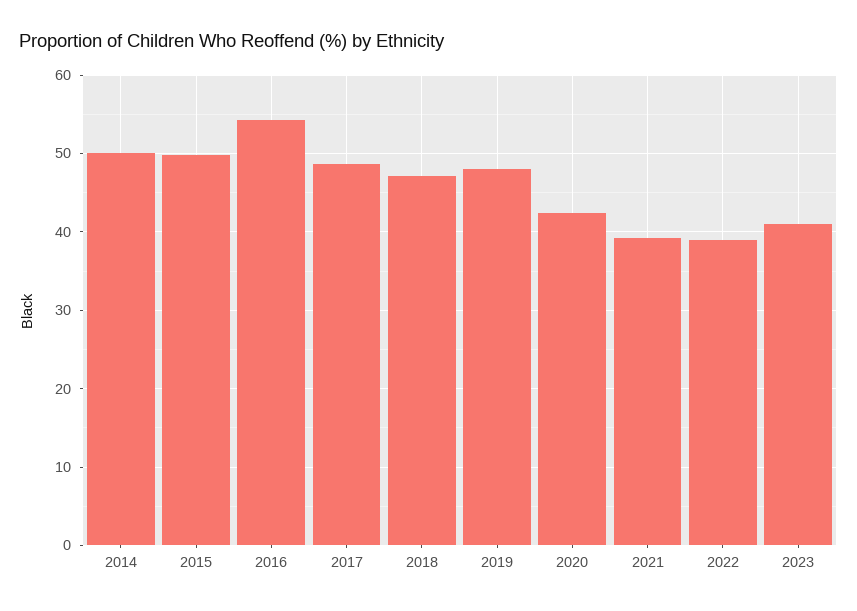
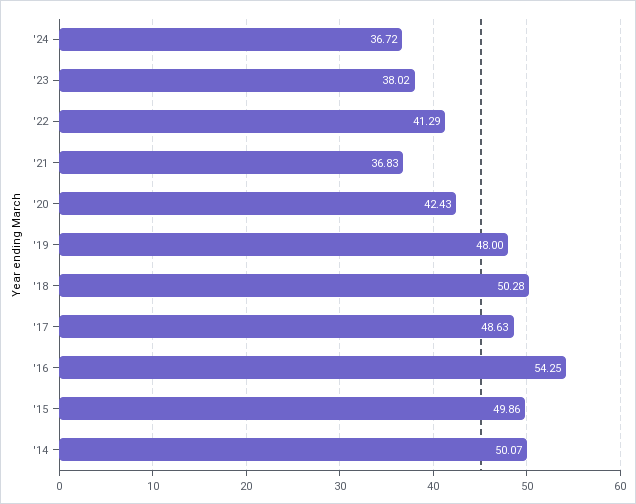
2018: 47 -> 50.28
2021: 39 -> 36.83
2022: 39 -> 41.29
2023: 41 -> 38.02
'24: none -> 36.72

